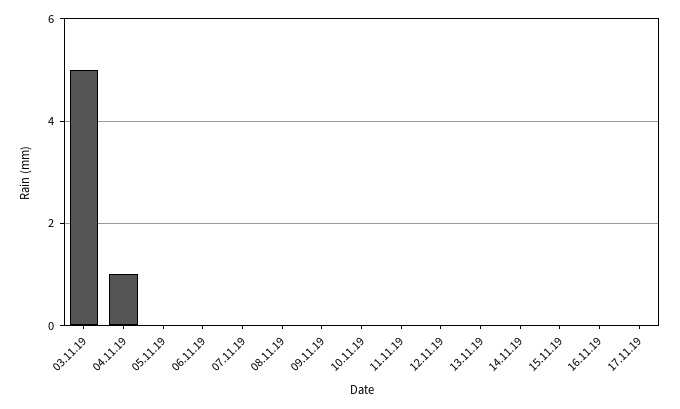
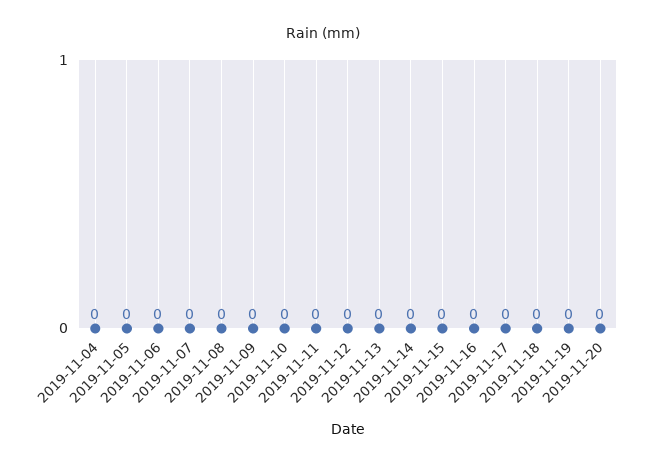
03.11.19: 5 -> none
04.11.19: 1 -> 0
2019-11-18: none -> 0
2019-11-19: none -> 0
2019-11-20: none -> 0

